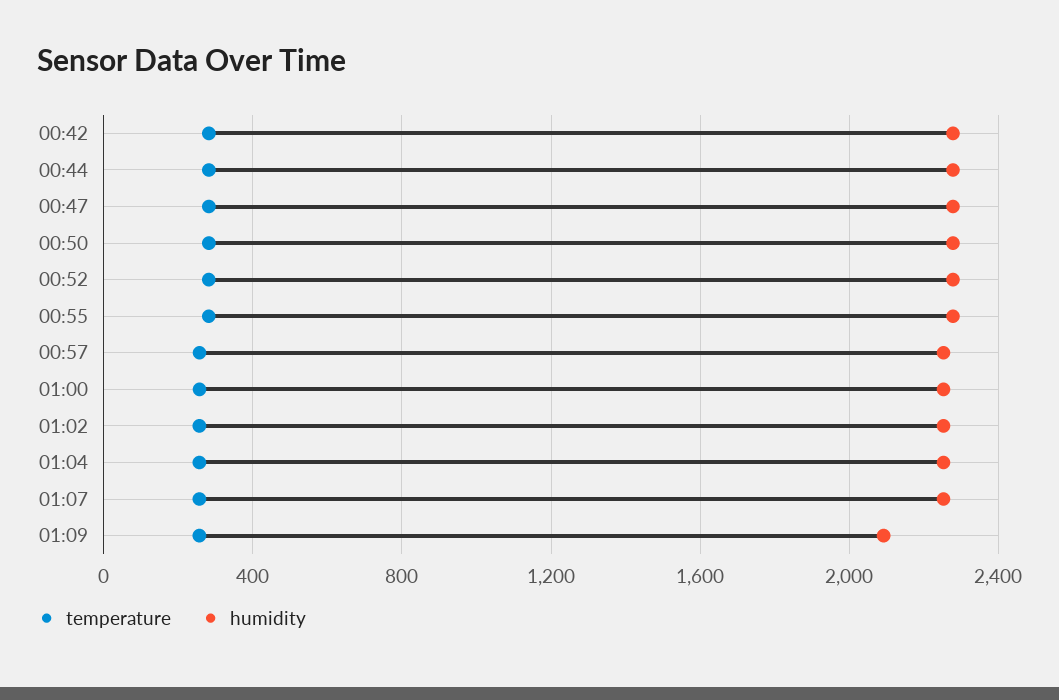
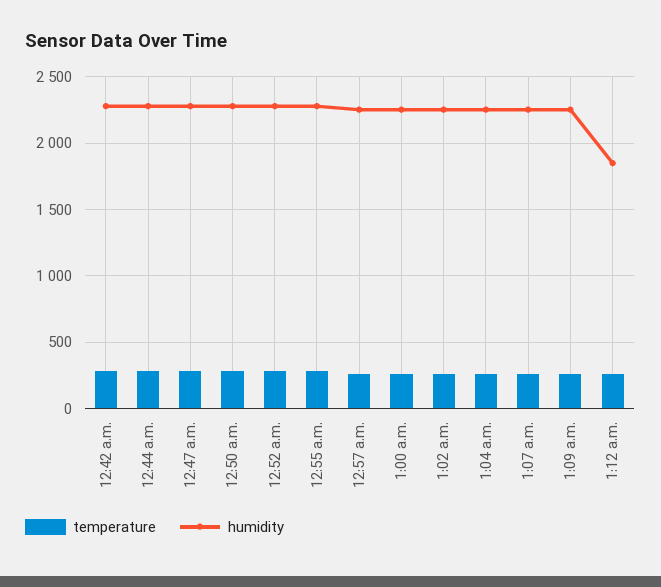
humidity, 01:09: 2100 -> 2250
temperature, 1:12 a.m.: none -> 250
humidity, 1:12 a.m.: none -> 1850

